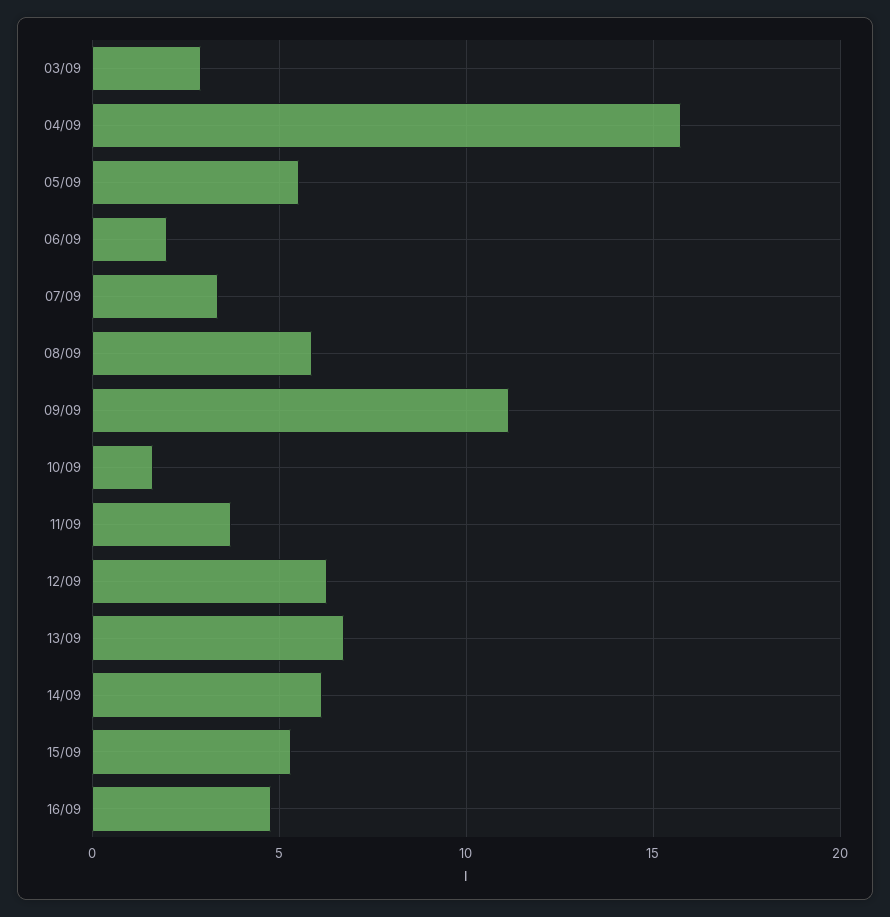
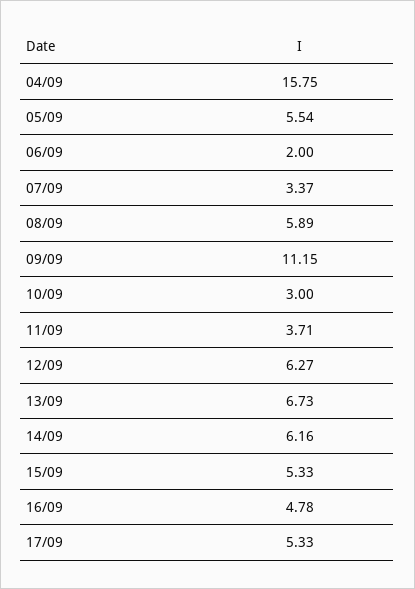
03/09: 3 -> none
10/09: 1.5 -> 3
17/09: none -> 5.33

